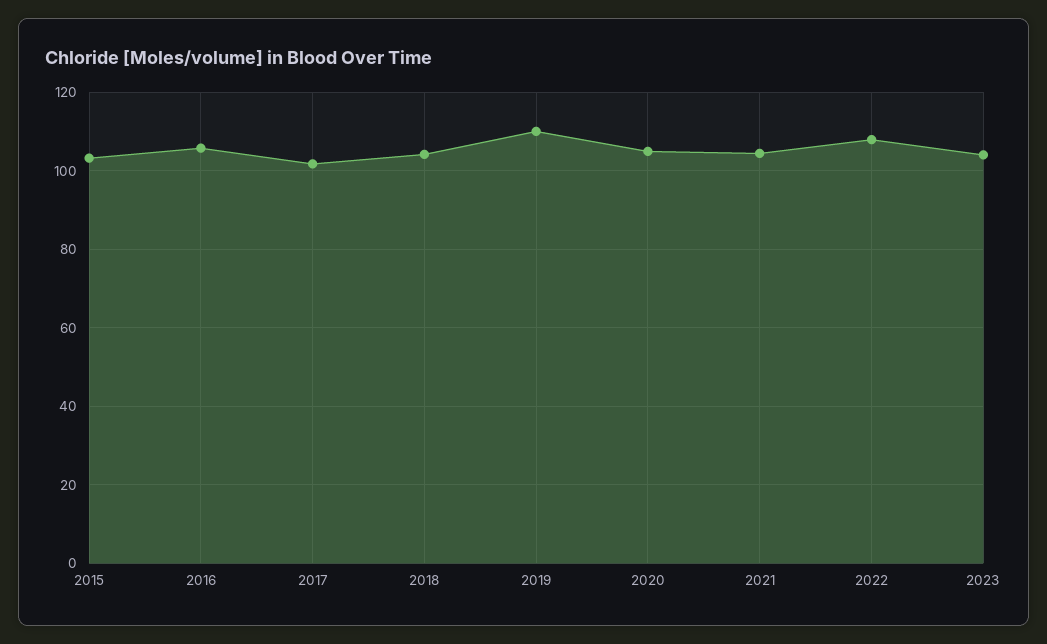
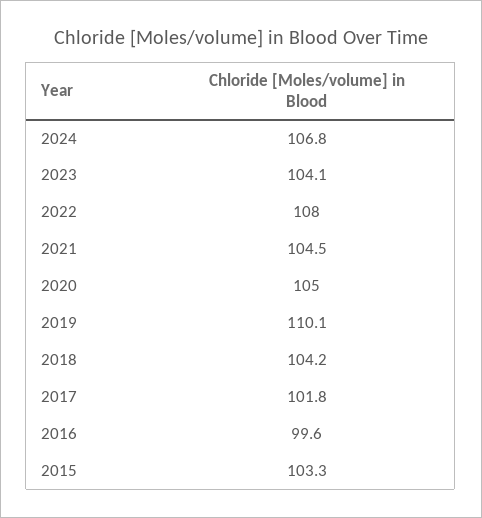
2016: 106 -> 99.6
2024: none -> 106.8

